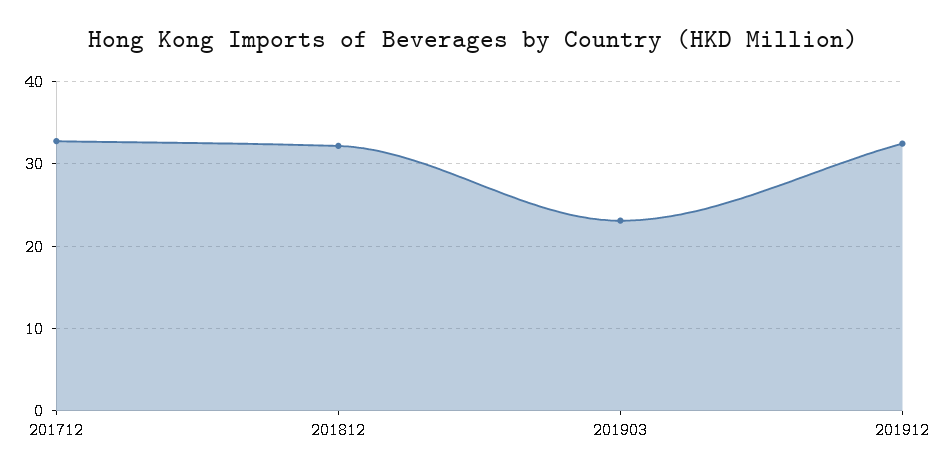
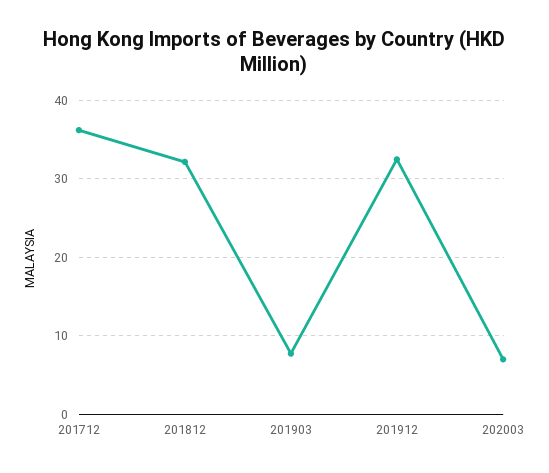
201712: 33 -> 36
201903: 23 -> 8
202003: none -> 7

